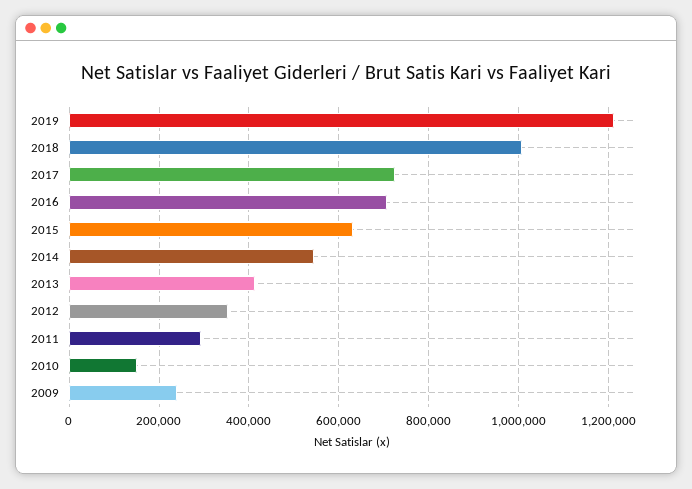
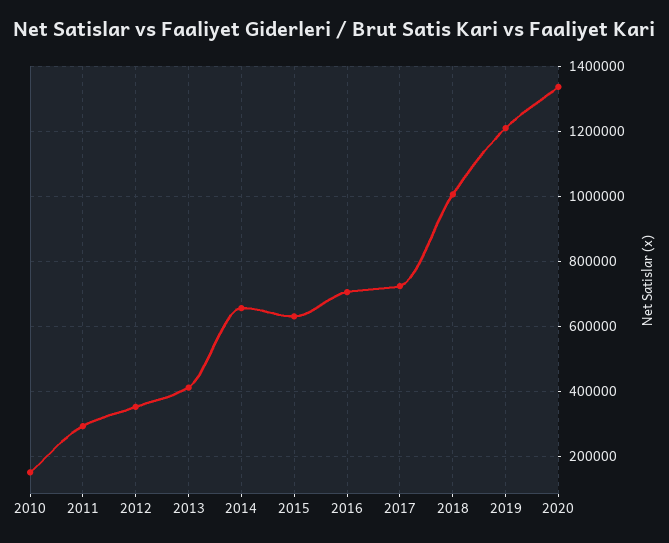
2014: 540000 -> 660000
2009: 240000 -> none
2020: none -> 1340000

